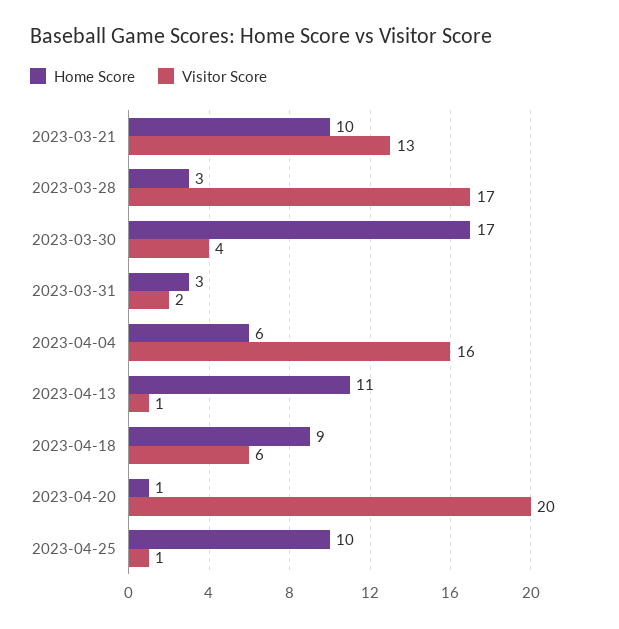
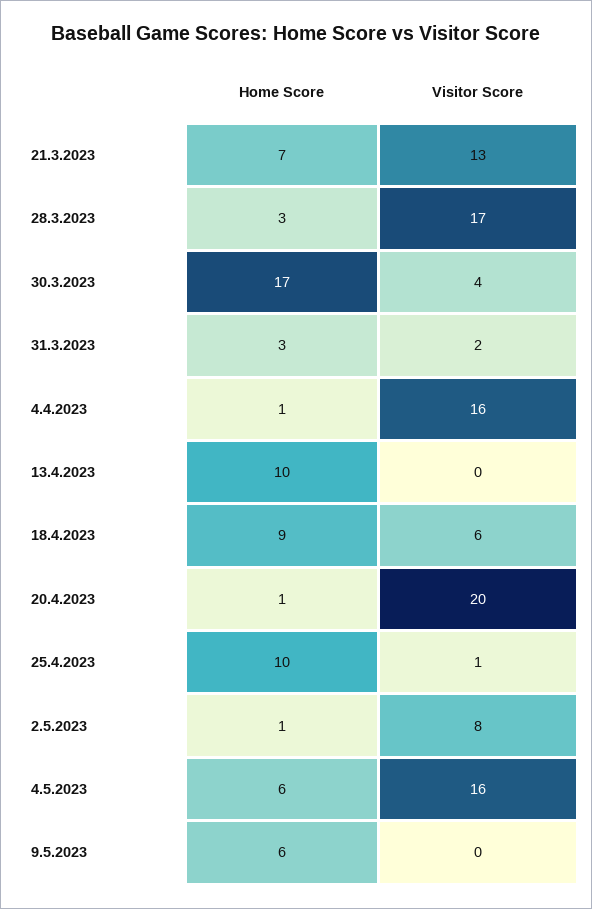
Home Score, 2023-03-21: 10 -> 7
Home Score, 2023-04-04: 6 -> 1
Home Score, 2023-04-13: 11 -> 10
Visitor Score, 2023-04-13: 1 -> 0
Home Score, 2.5.2023: none -> 1
Visitor Score, 2.5.2023: none -> 8
Home Score, 4.5.2023: none -> 6
Visitor Score, 4.5.2023: none -> 16
Home Score, 9.5.2023: none -> 6
Visitor Score, 9.5.2023: none -> 0

